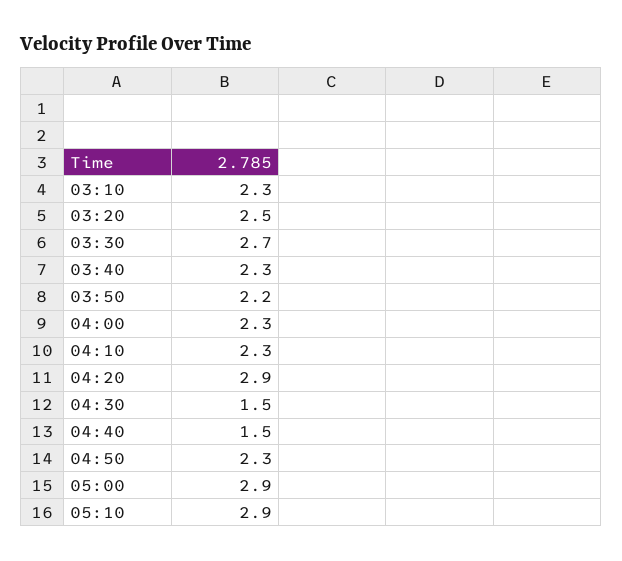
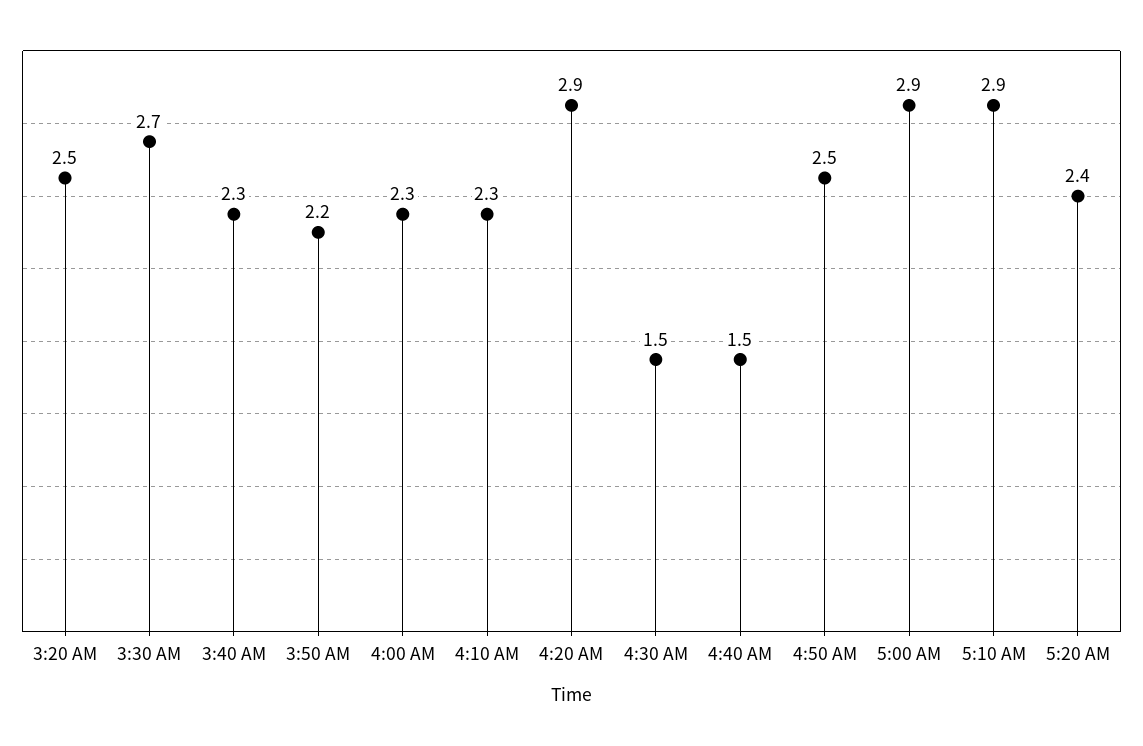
03:10: 2.3 -> none
04:50: 2.3 -> 2.5
5:20 AM: none -> 2.4

